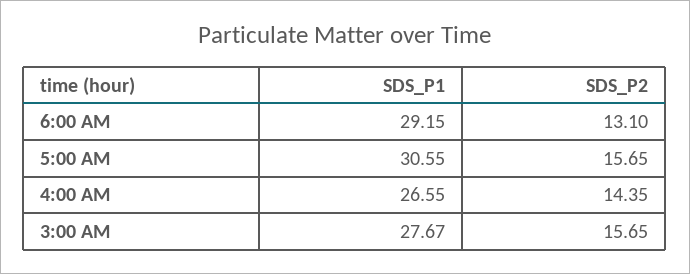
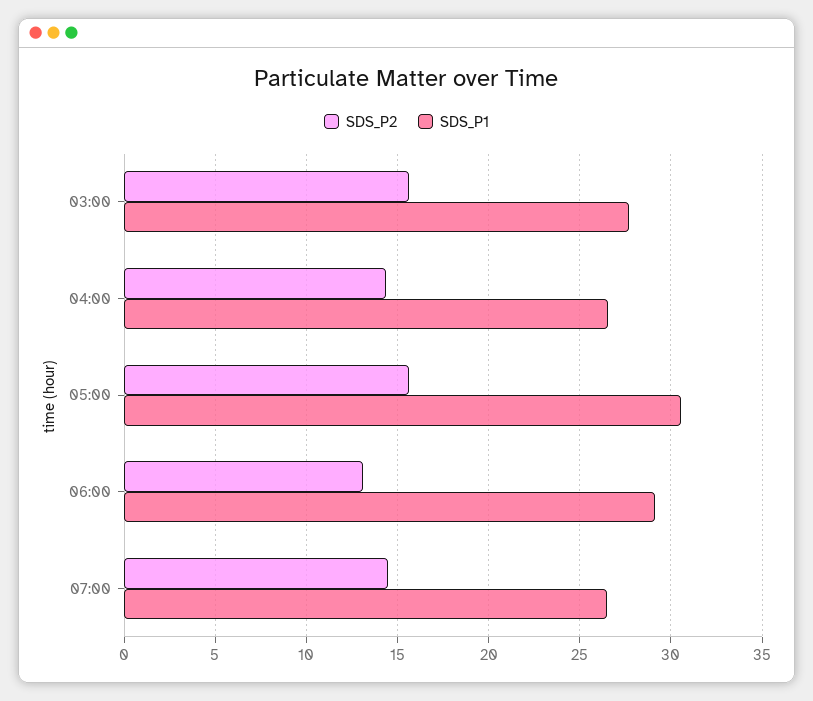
SDS_P2, 07:00: none -> 14.5
SDS_P1, 07:00: none -> 26.5

